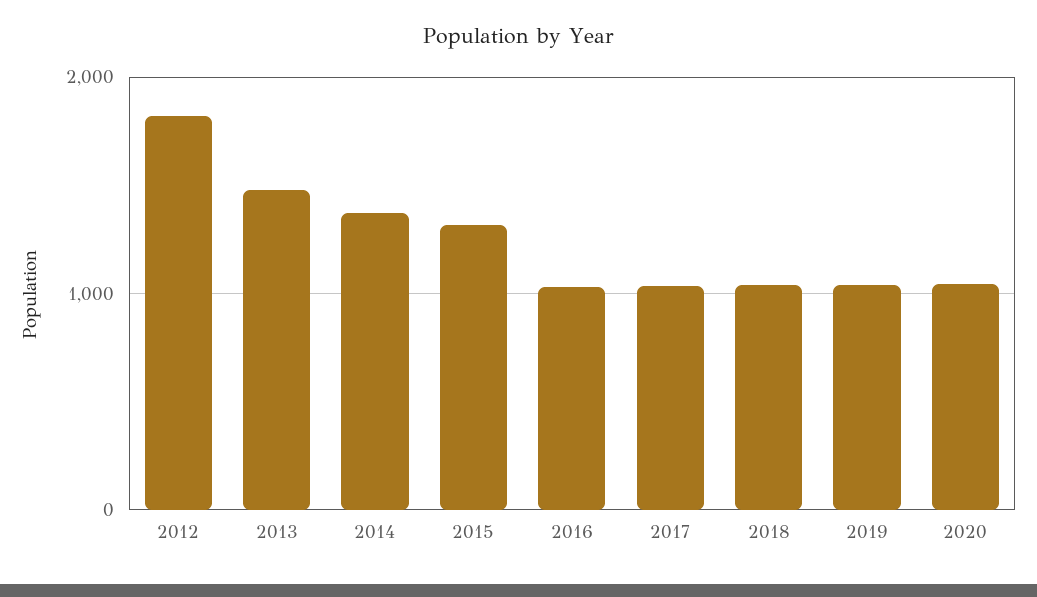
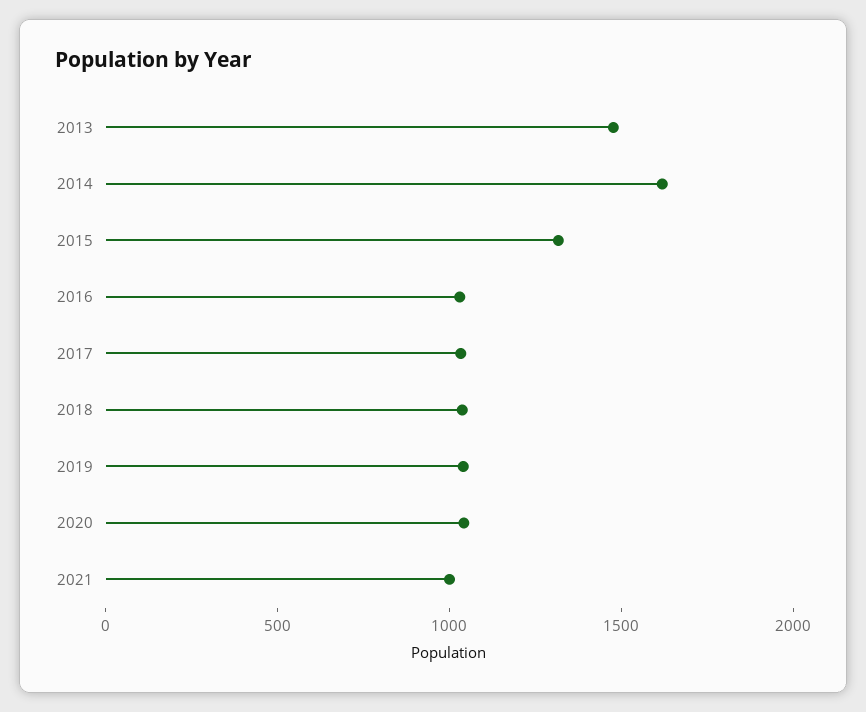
2012: 1800 -> none
2014: 1400 -> 1600
2021: none -> 1000

